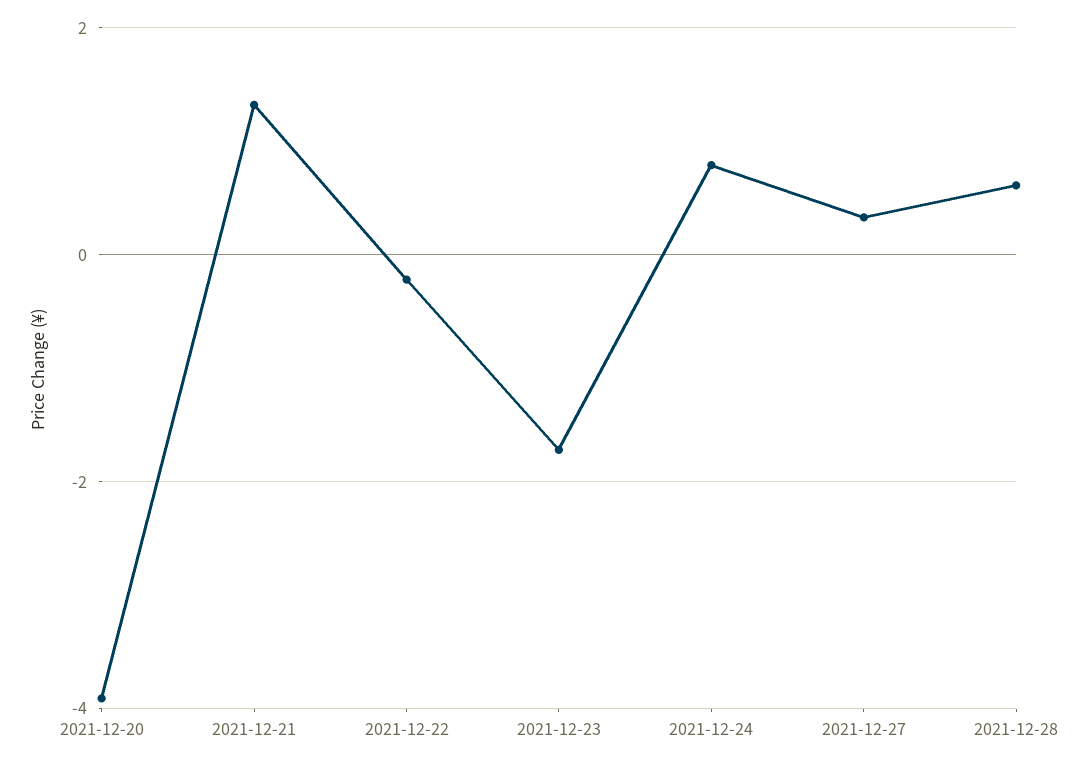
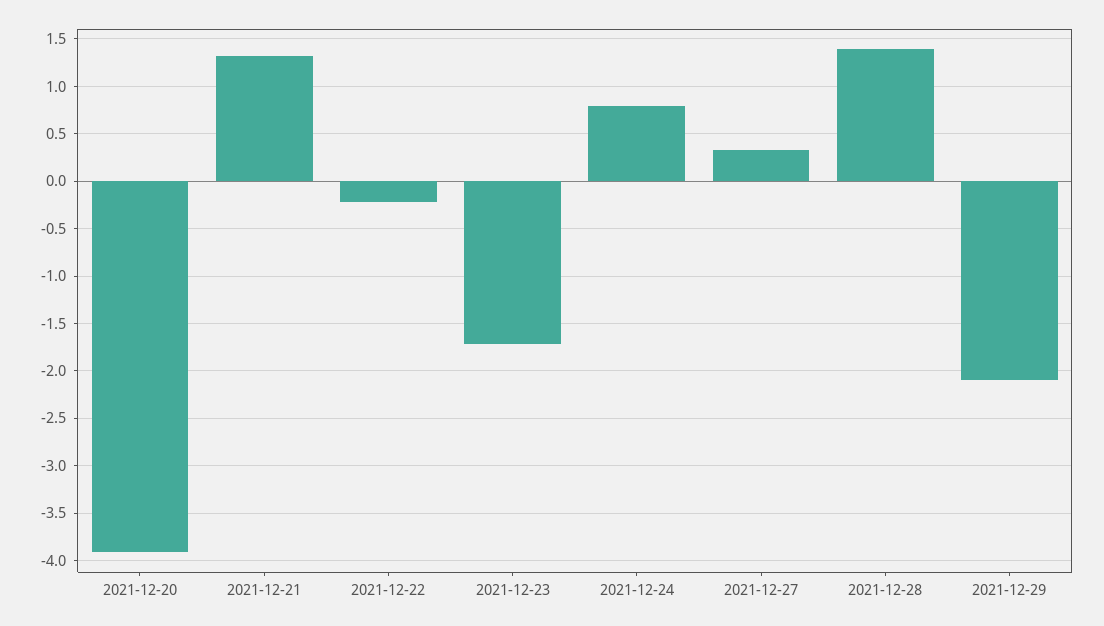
2021-12-28: 0.6 -> 1.4
2021-12-29: none -> -2.1

